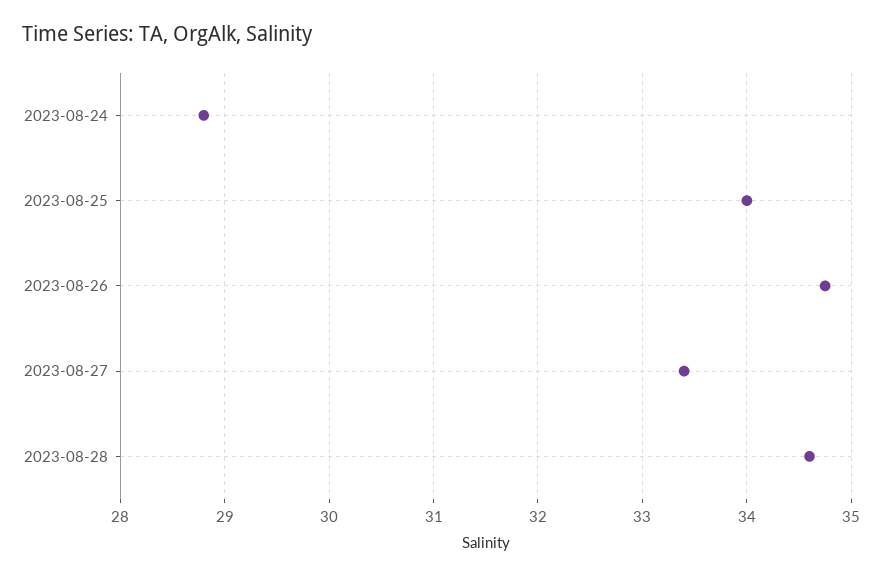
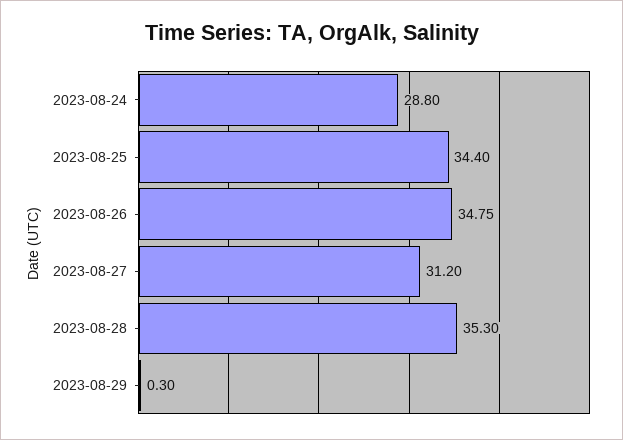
2023-08-25: 34 -> 34.4
2023-08-27: 33.4 -> 31.2
2023-08-28: 34.6 -> 35.3
2023-08-29: none -> 0.3

